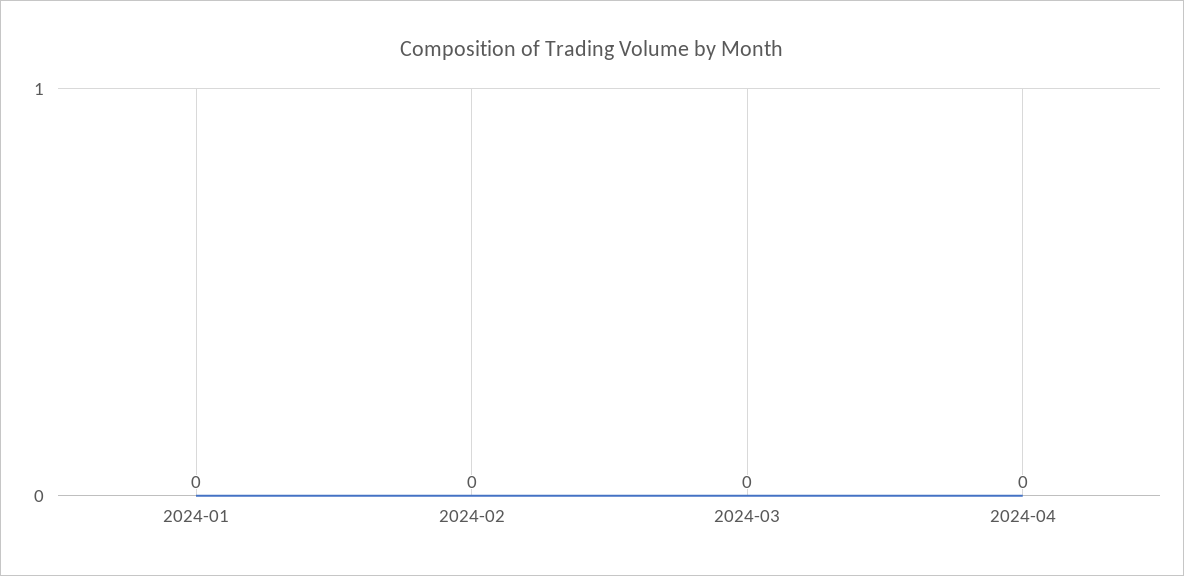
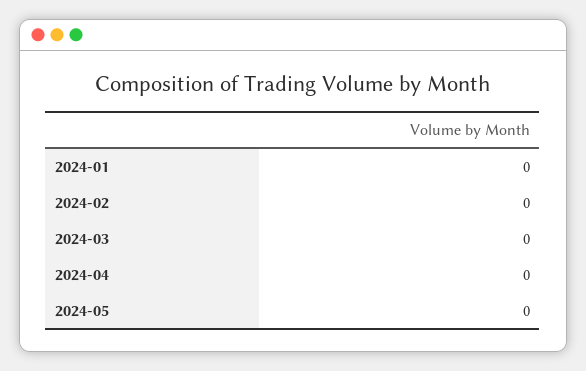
2024-05: none -> 0

